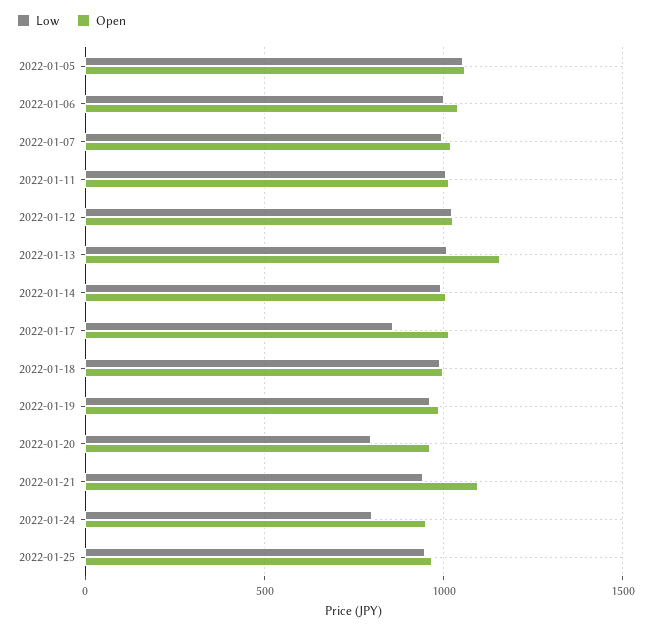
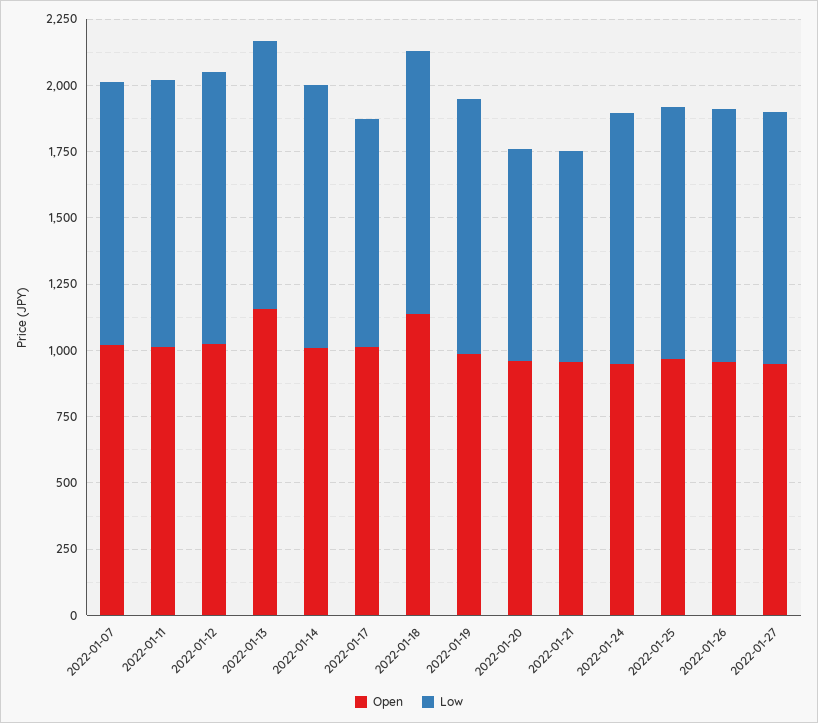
Low, 2022-01-05: 1050 -> none
Open, 2022-01-05: 1050 -> none
Low, 2022-01-06: 1000 -> none
Open, 2022-01-06: 1050 -> none
Open, 2022-01-18: 1000 -> 1150
Low, 2022-01-21: 950 -> 800
Open, 2022-01-21: 1100 -> 950
Low, 2022-01-24: 800 -> 950
Open, 2022-01-26: none -> 950
Low, 2022-01-26: none -> 950
Open, 2022-01-27: none -> 950
Low, 2022-01-27: none -> 950

